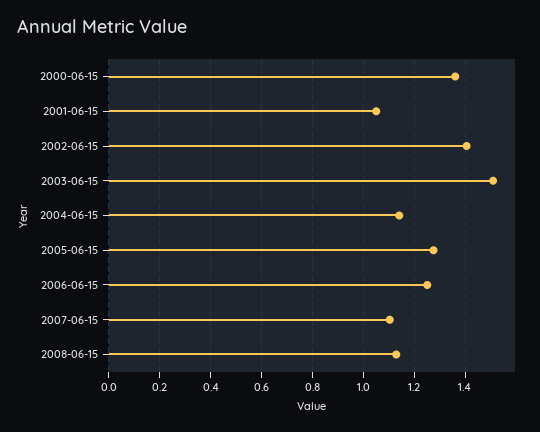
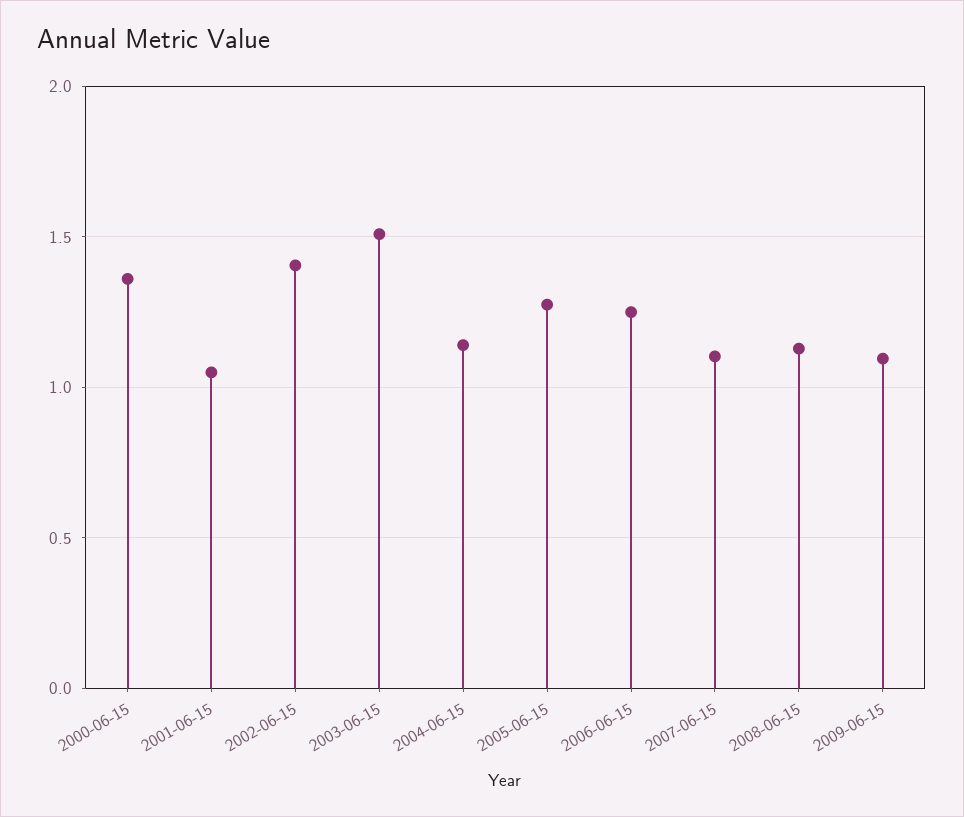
2009-06-15: none -> 1.1

